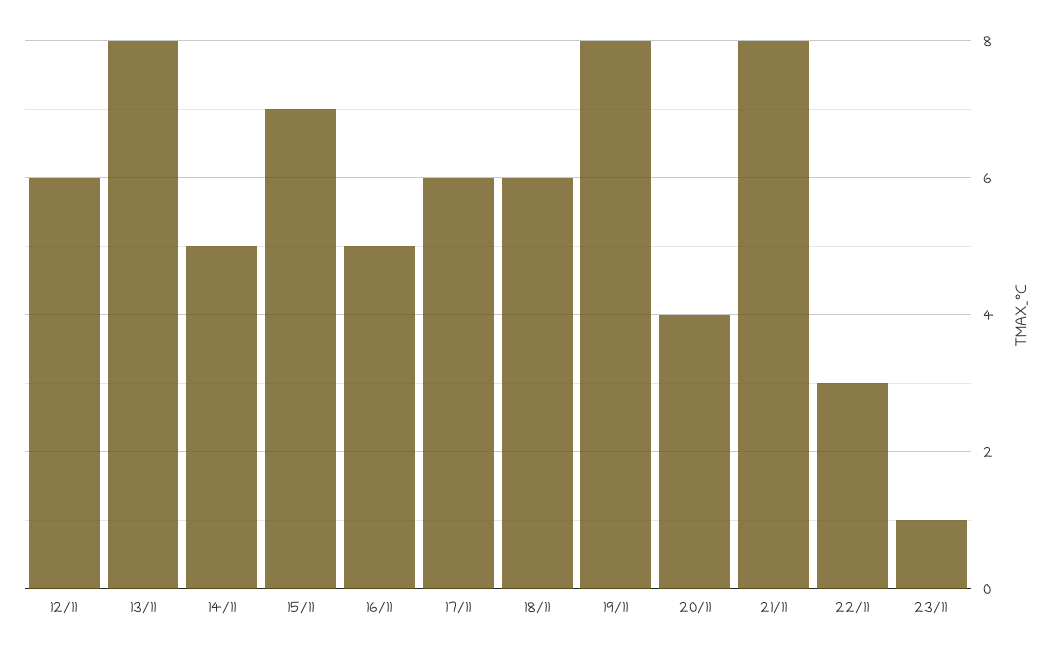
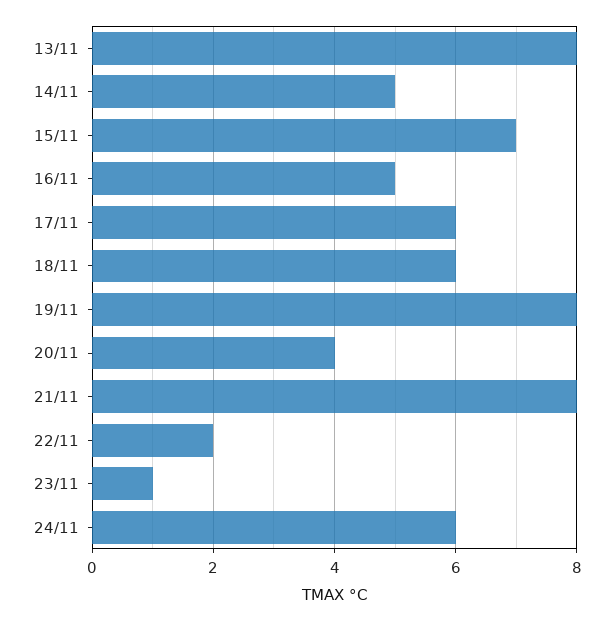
12/11: 6 -> none
22/11: 3 -> 2
24/11: none -> 6

